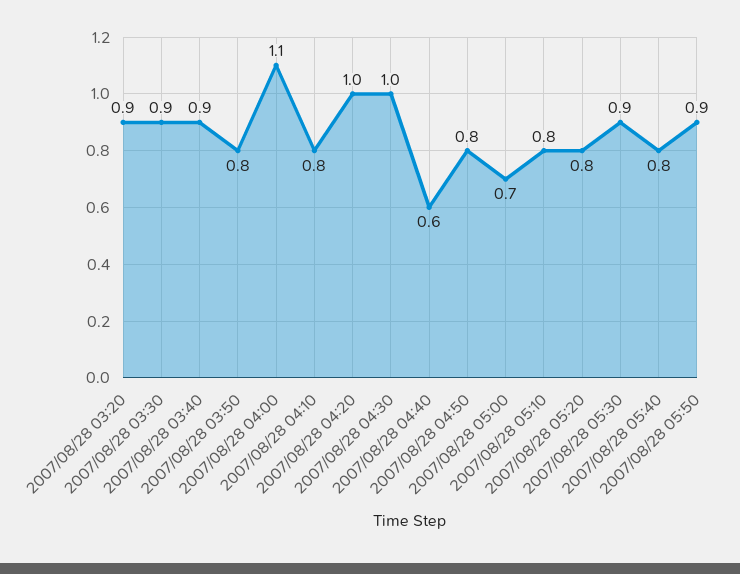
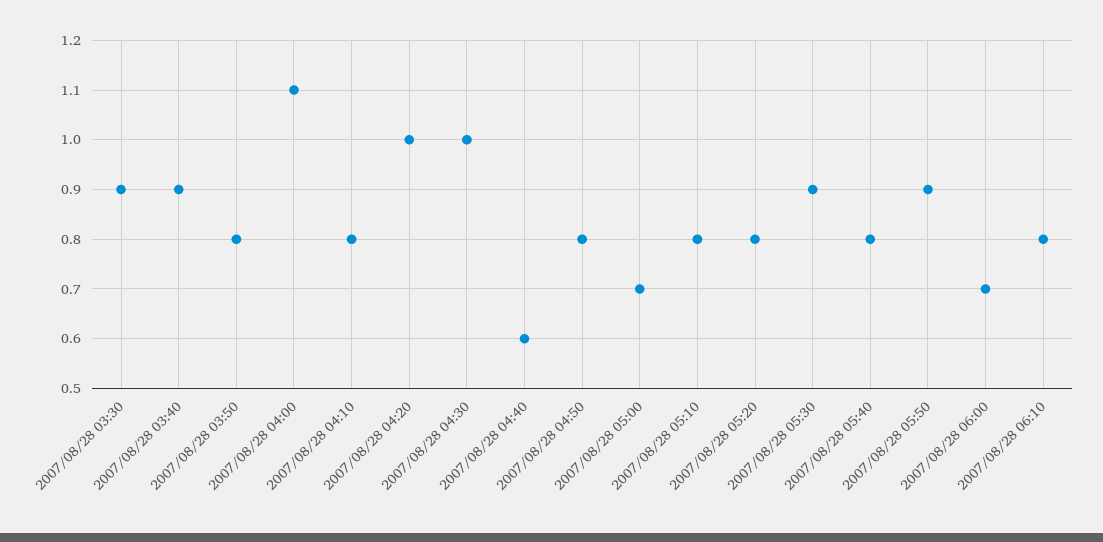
2007/08/28 03:20: 0.9 -> none
2007/08/28 06:00: none -> 0.7
2007/08/28 06:10: none -> 0.8

